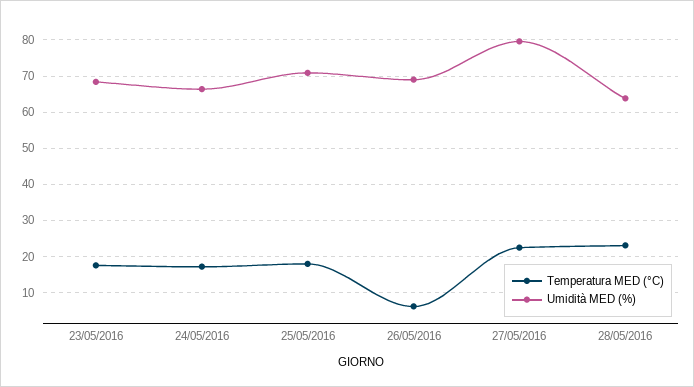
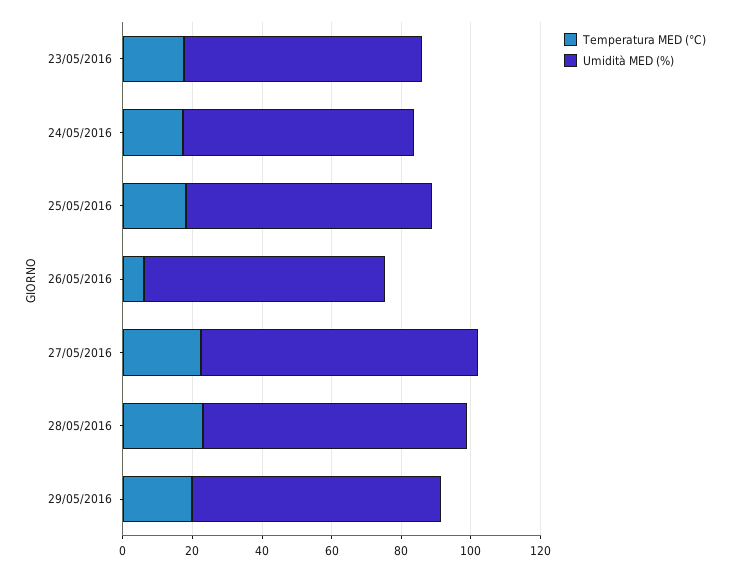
Umidità MED (%), 28/05/2016: 64 -> 75
Temperatura MED (°C), 29/05/2016: none -> 20
Umidità MED (%), 29/05/2016: none -> 70

